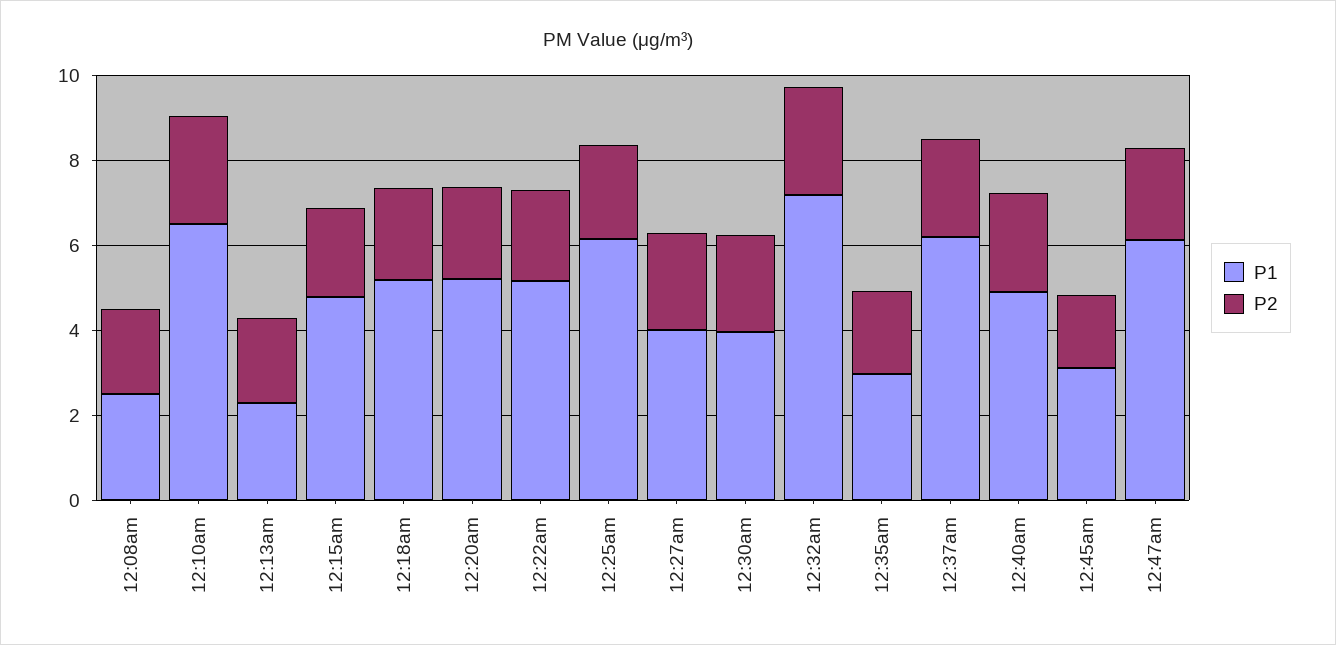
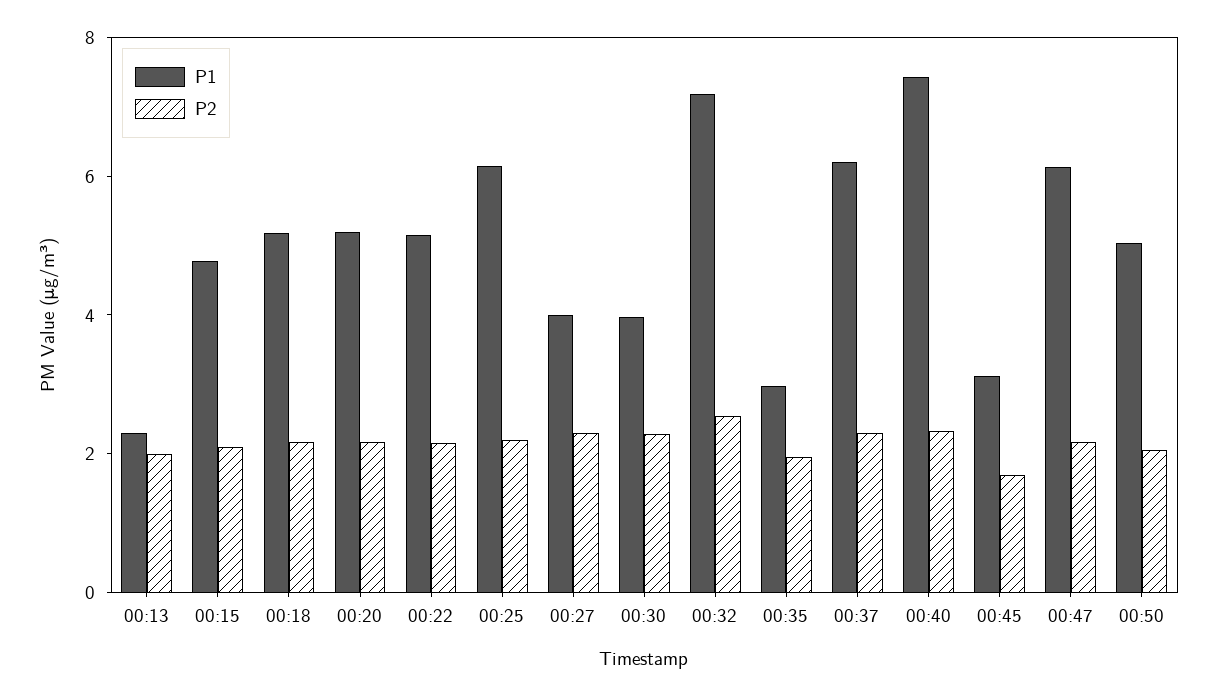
P1, 12:08am: 2.5 -> none
P2, 12:08am: 2 -> none
P1, 12:10am: 6.5 -> none
P2, 12:10am: 2.5 -> none
P1, 12:40am: 5 -> 7.5
P1, 00:50: none -> 5
P2, 00:50: none -> 2

